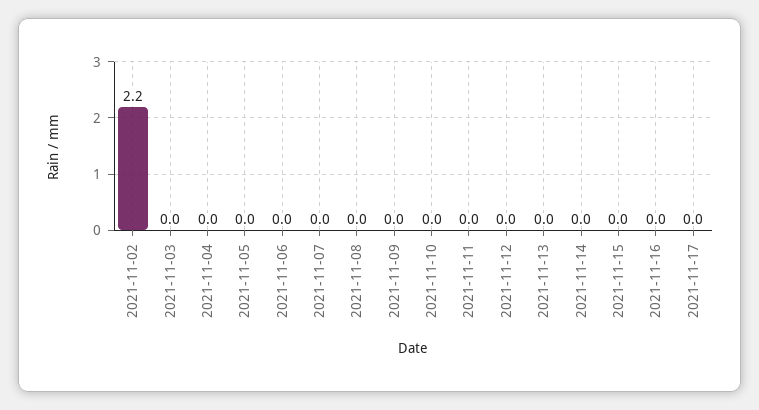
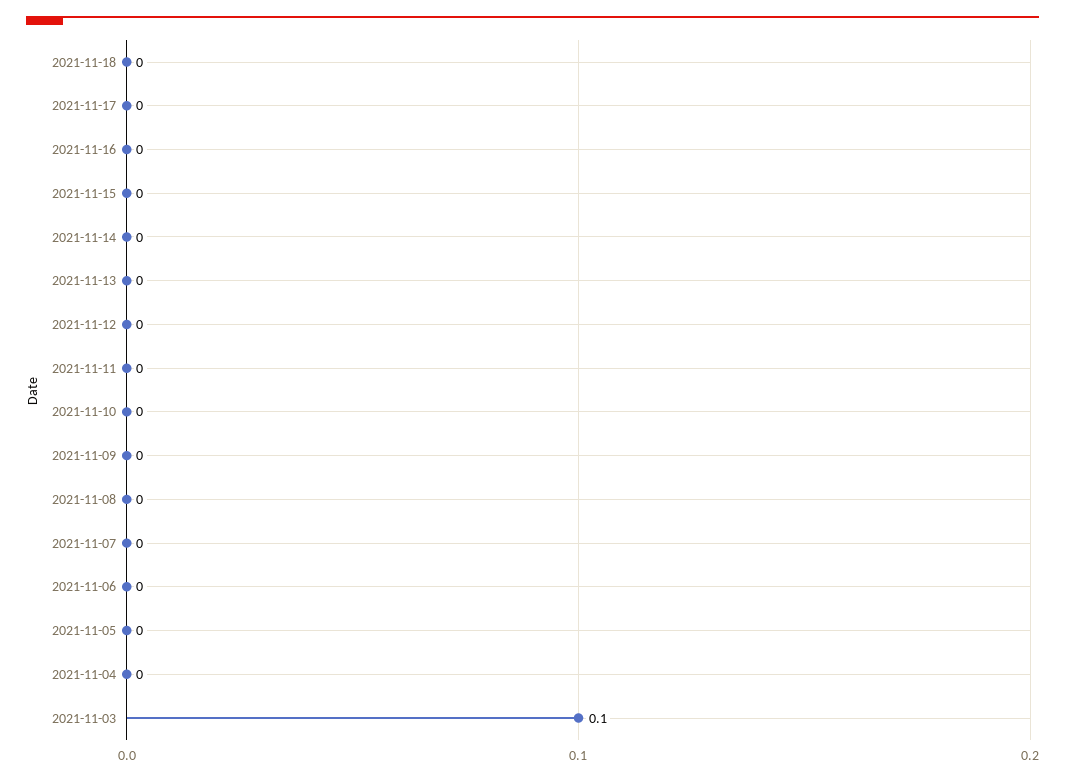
2021-11-02: 2.2 -> none
2021-11-03: 0 -> 0.1
2021-11-18: none -> 0

